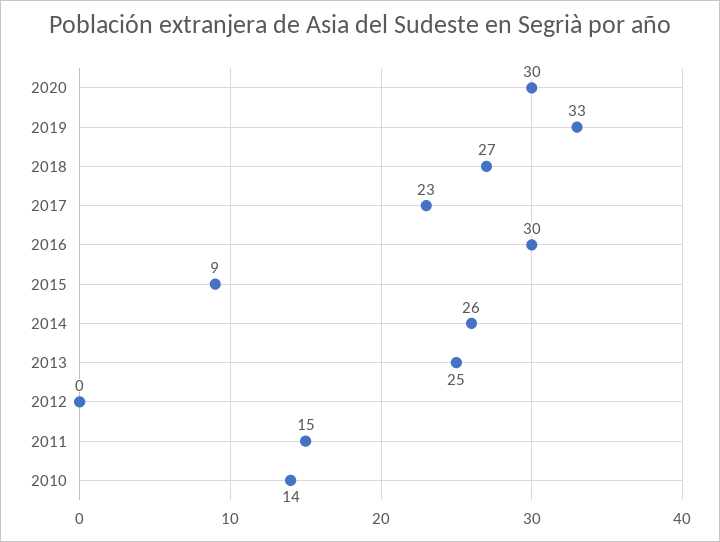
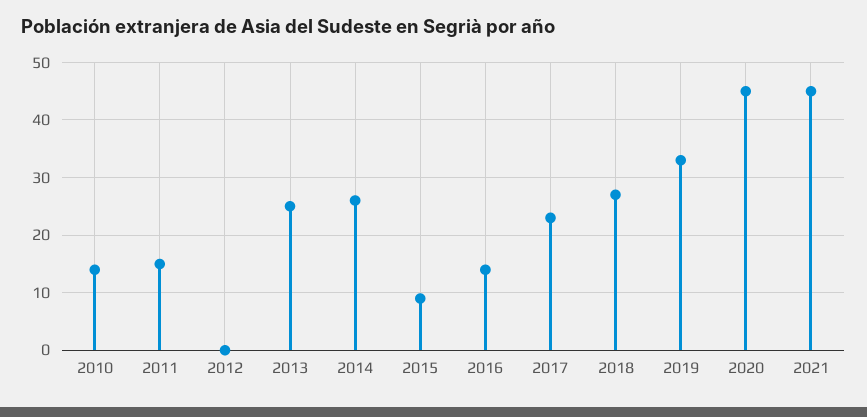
2020: 30 -> 45
2016: 30 -> 15
2021: none -> 45

